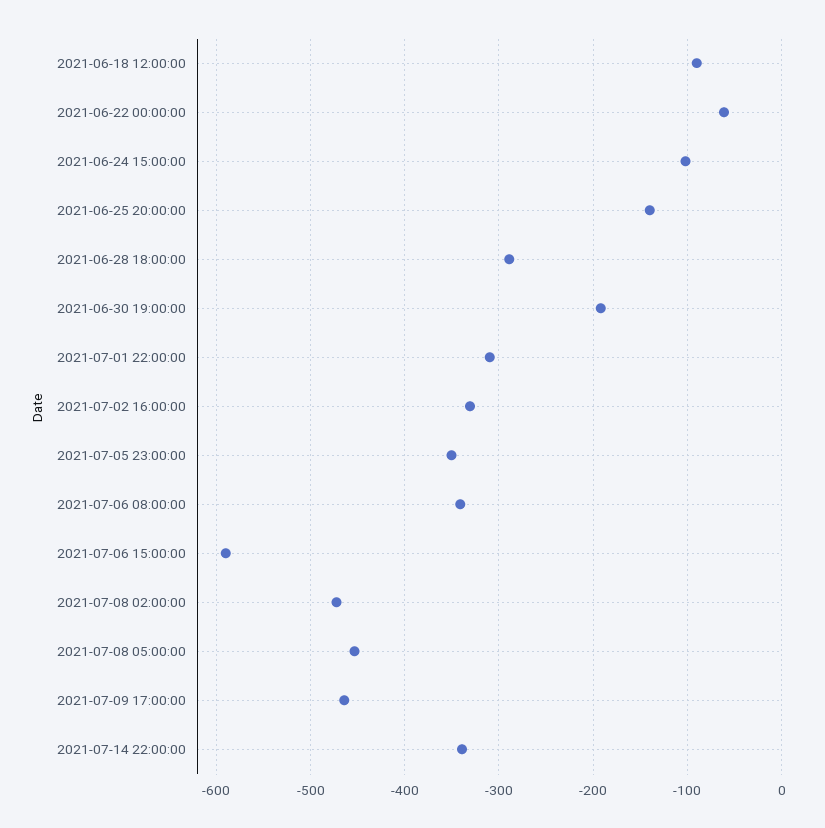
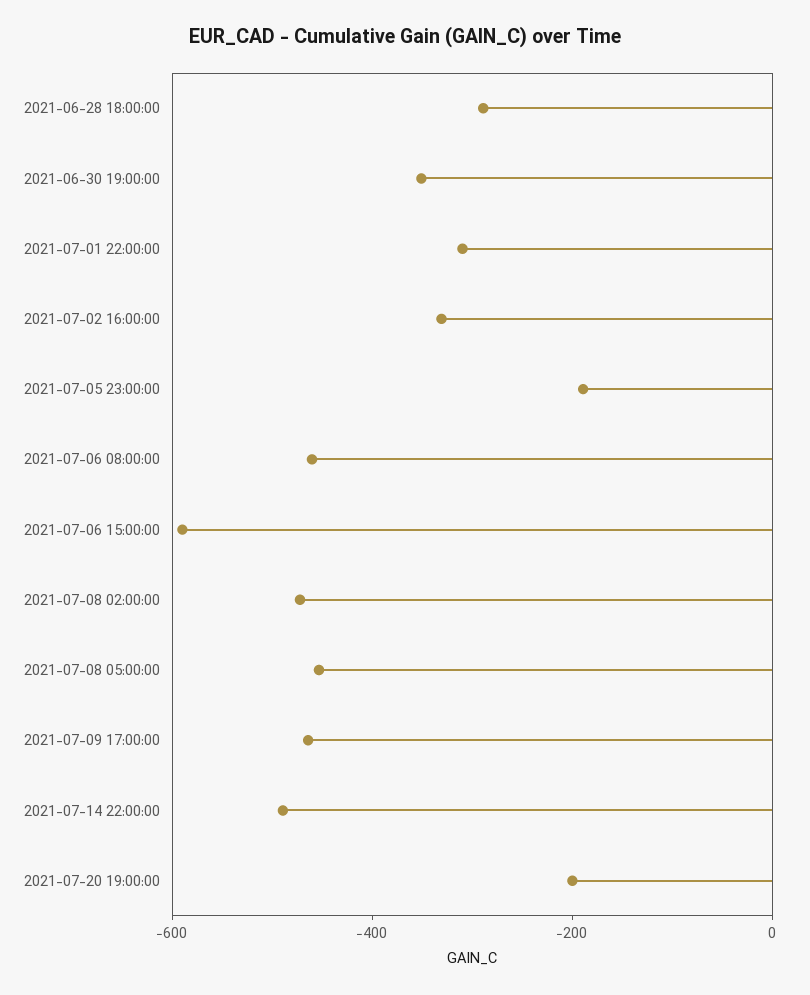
2021-06-18 12:00:00: -90 -> none
2021-06-22 00:00:00: -60 -> none
2021-06-24 15:00:00: -100 -> none
2021-06-25 20:00:00: -140 -> none
2021-06-30 19:00:00: -190 -> -350
2021-07-05 23:00:00: -350 -> -200
2021-07-06 08:00:00: -340 -> -450
2021-07-14 22:00:00: -340 -> -500
2021-07-20 19:00:00: none -> -200

